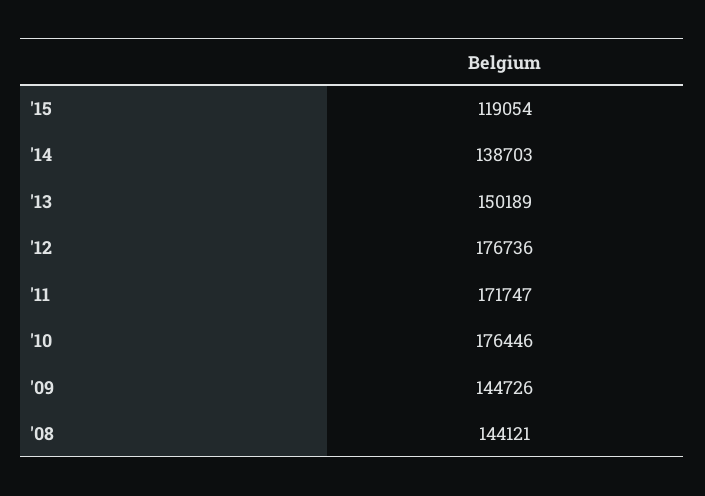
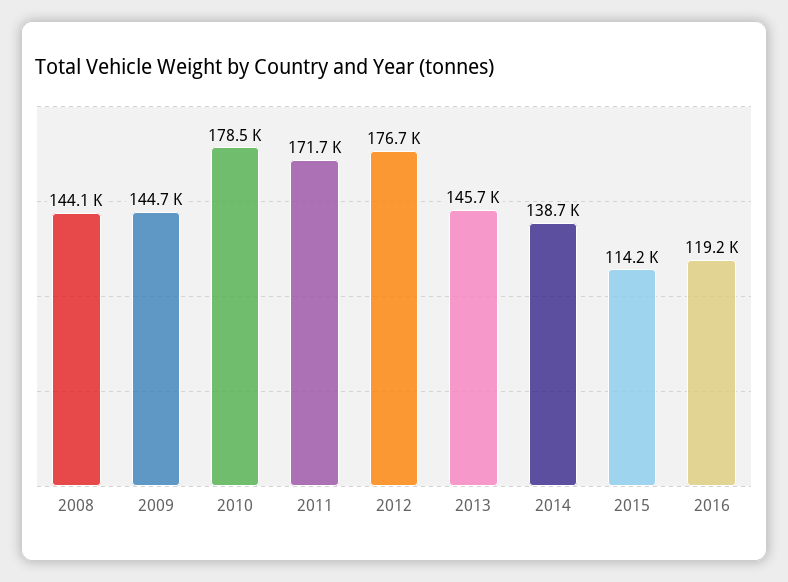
'15: 119054 -> 114200
'13: 150189 -> 145700
'10: 176446 -> 178500
2016: none -> 119200

